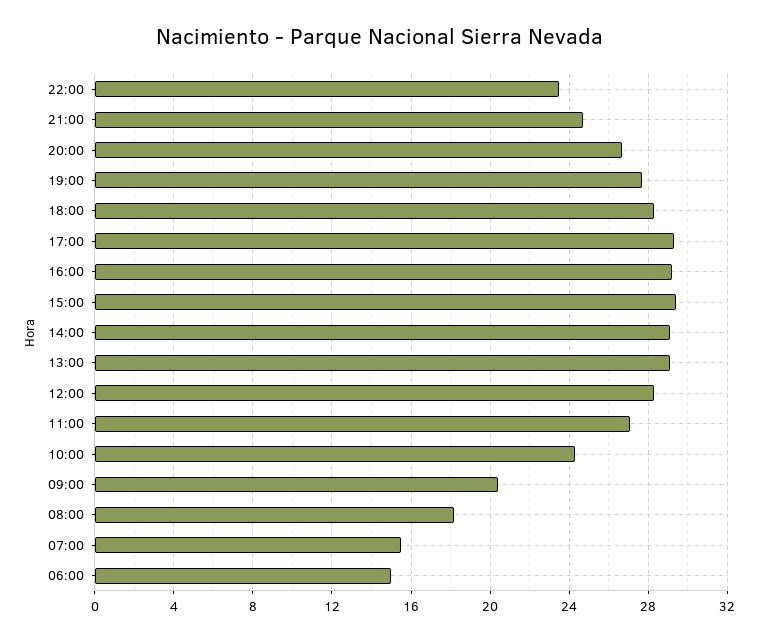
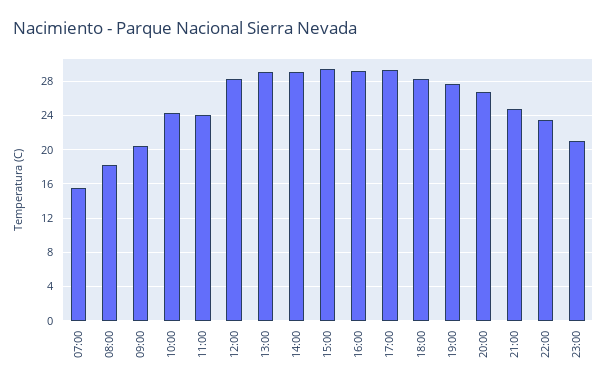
11:00: 27 -> 24
06:00: 15 -> none
23:00: none -> 21

